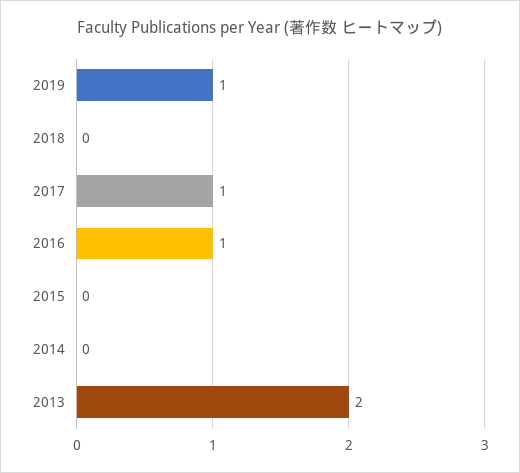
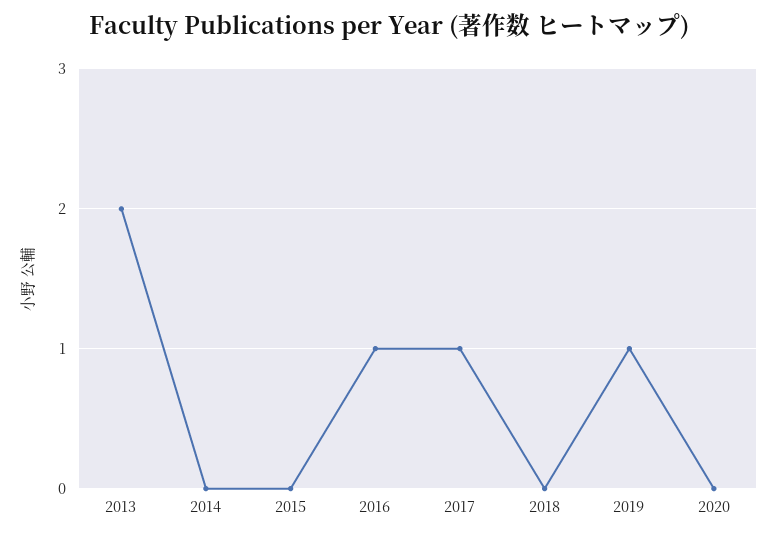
2020: none -> 0

